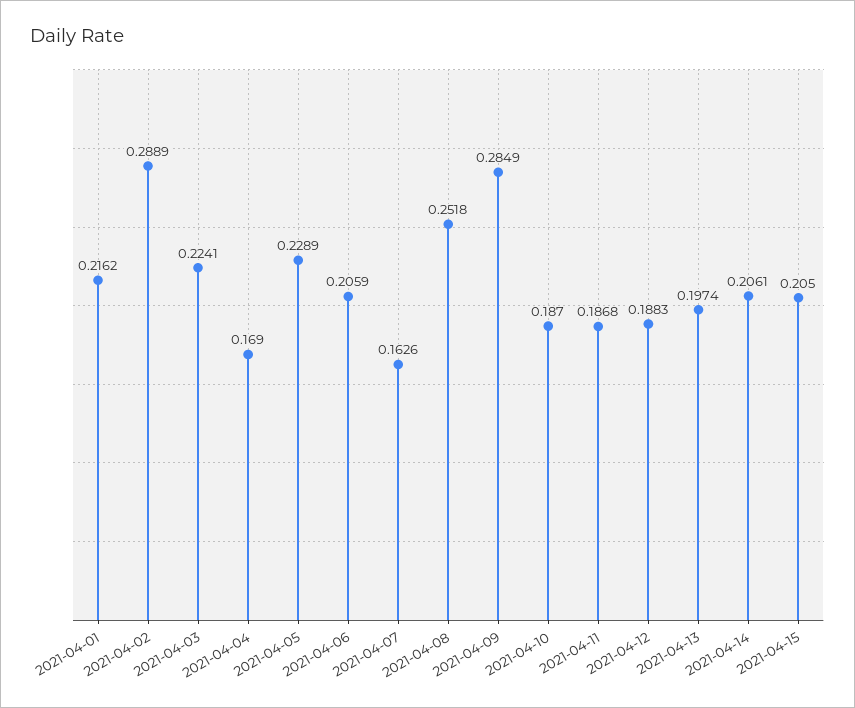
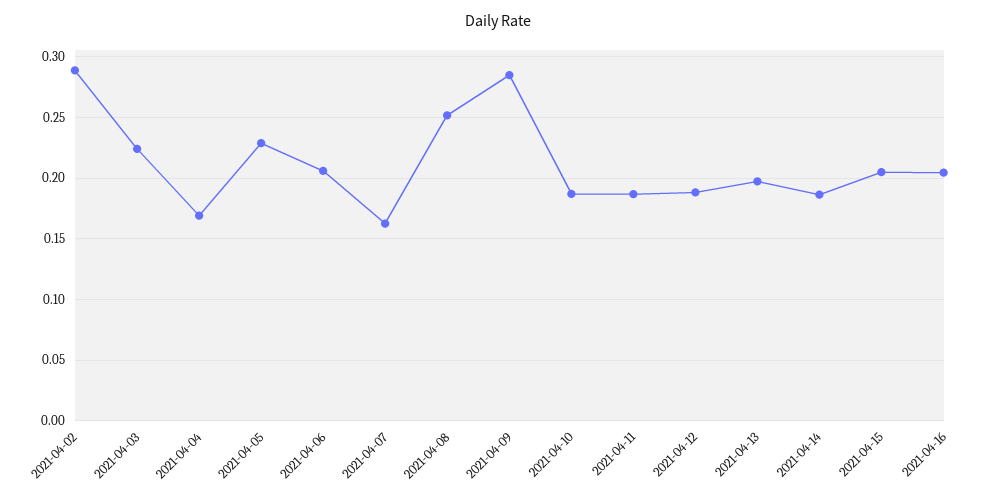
2021-04-01: 0.2162 -> none
2021-04-14: 0.2061 -> 0.185
2021-04-16: none -> 0.205

